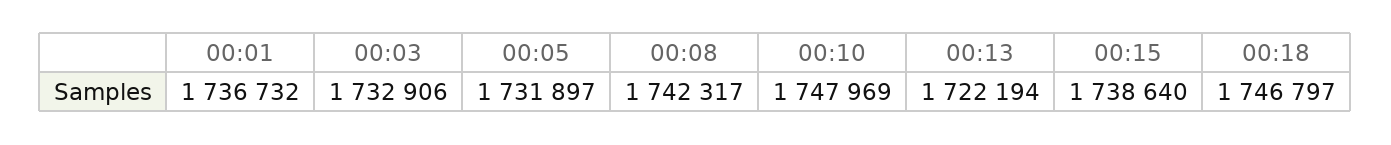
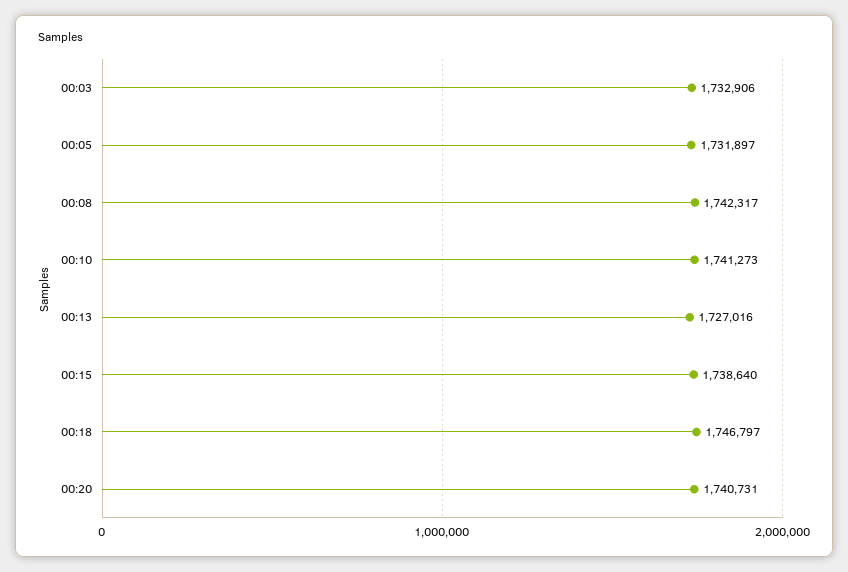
00:01: 1736732 -> none
00:10: 1747969 -> 1741273
00:13: 1722194 -> 1727016
00:20: none -> 1740731

